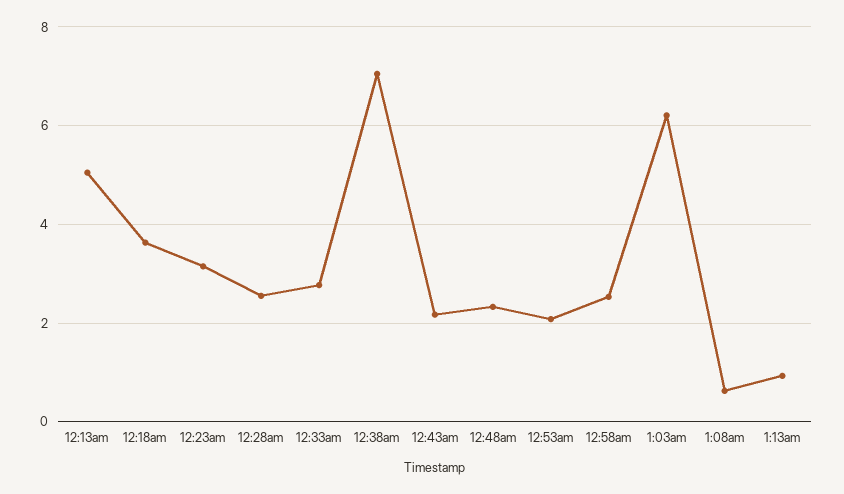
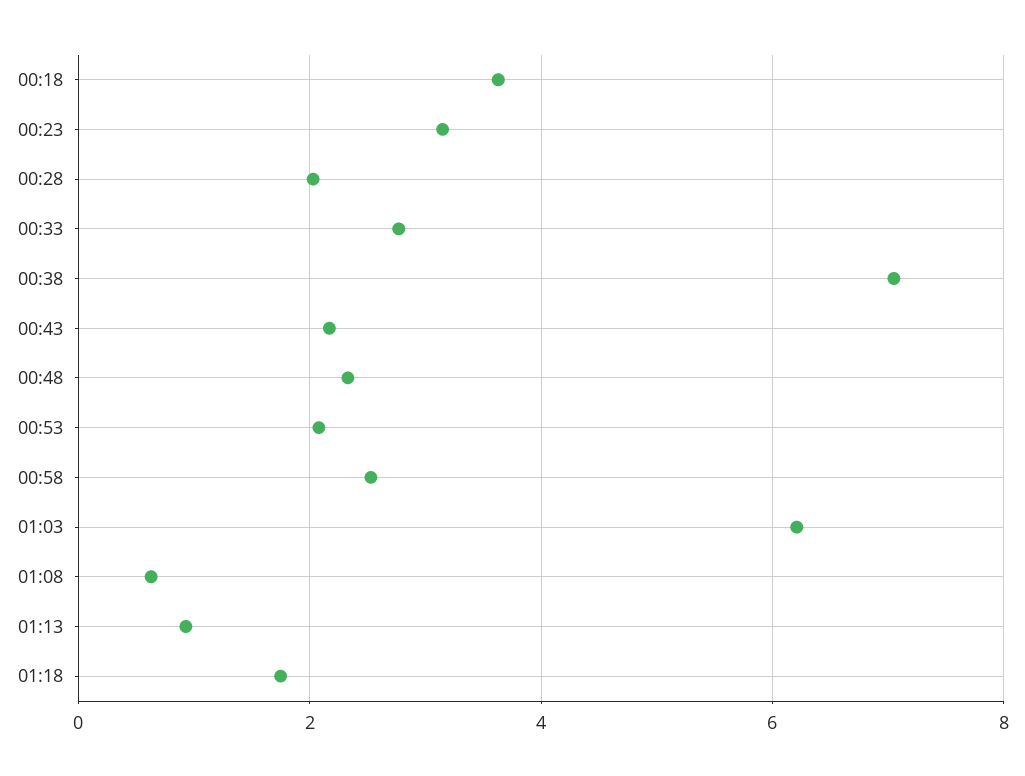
12:13am: 5 -> none
12:28am: 2.6 -> 2
01:18: none -> 1.8

